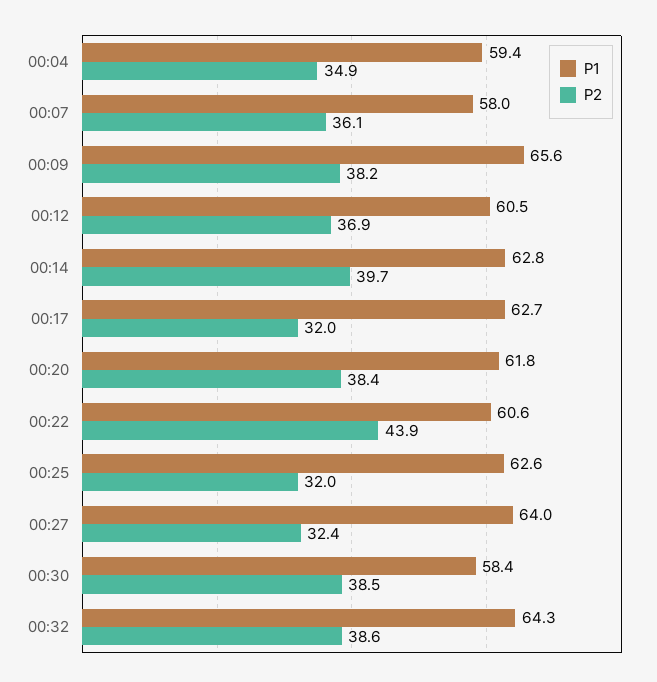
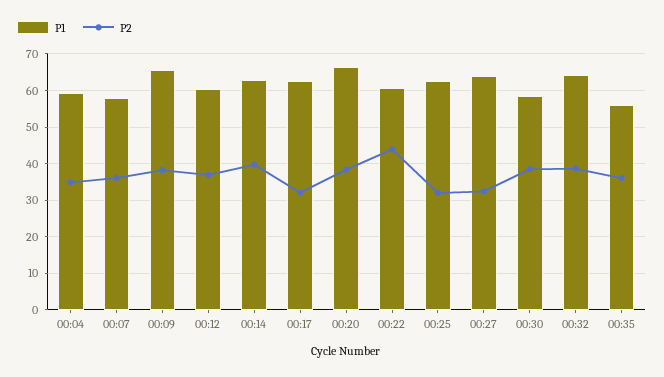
P1, 00:20: 61.8 -> 66
P1, 00:35: none -> 56
P2, 00:35: none -> 36

